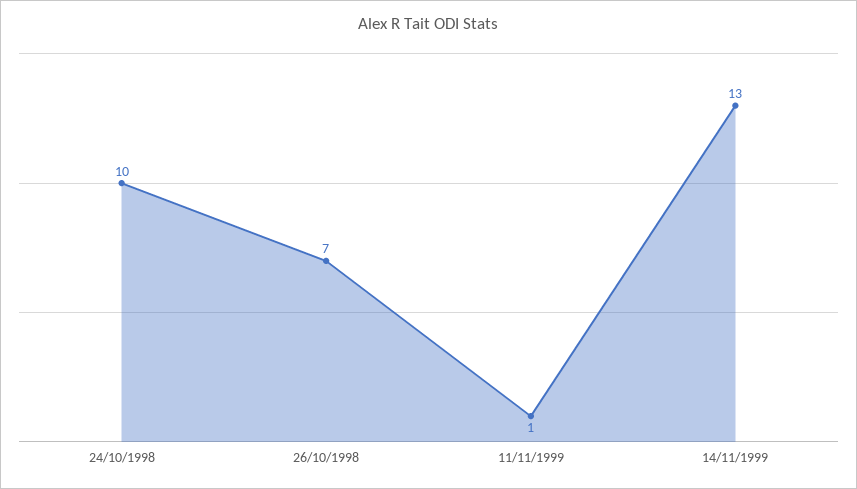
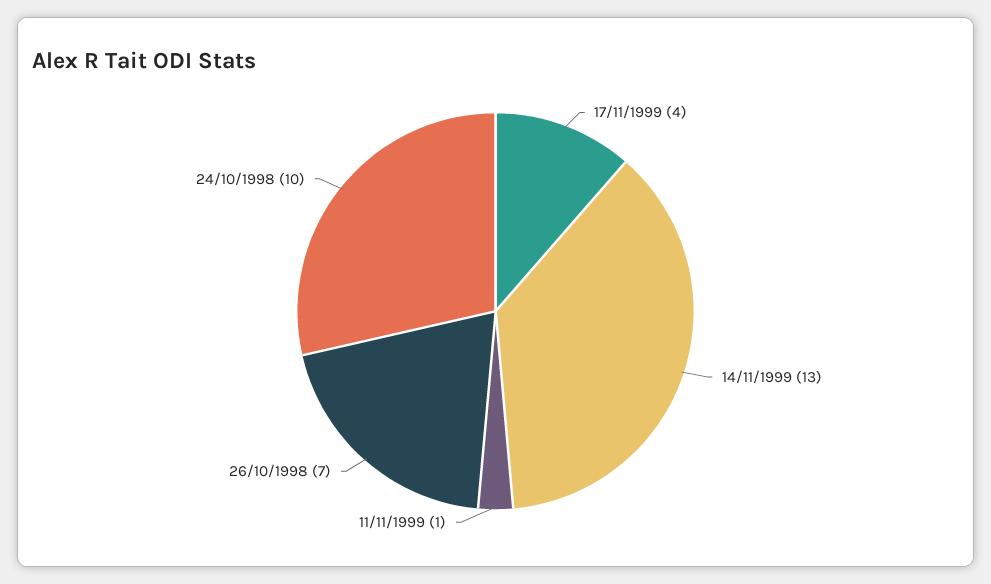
17/11/1999: none -> 4

